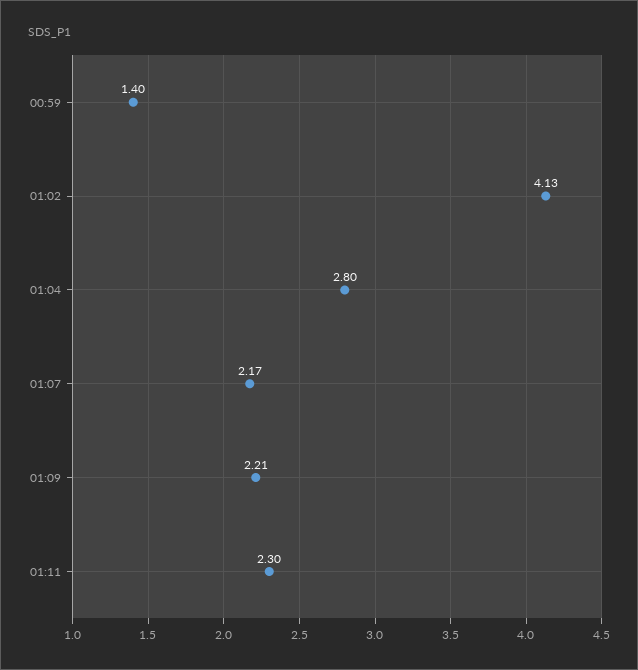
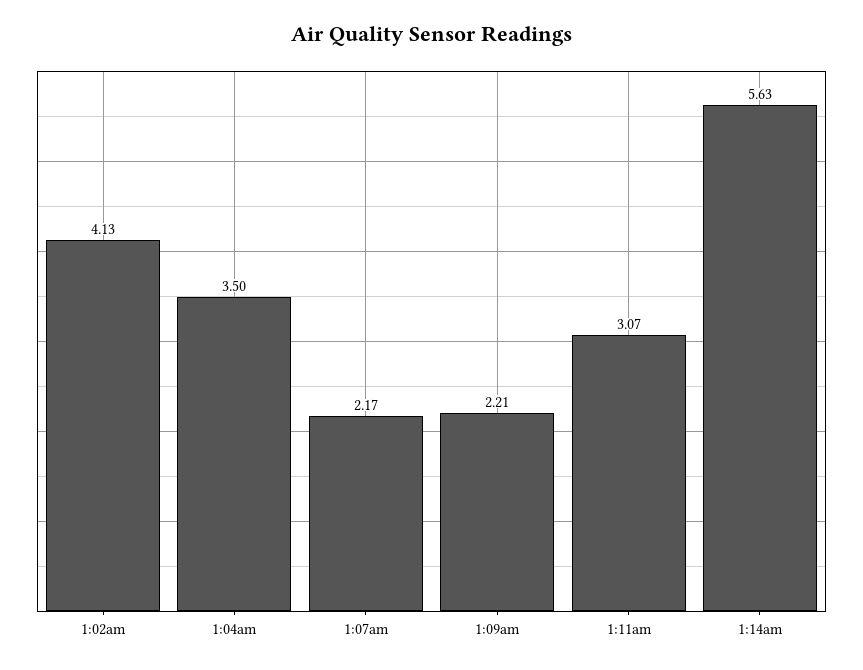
00:59: 1.4 -> none
01:04: 2.8 -> 3.5
01:11: 2.3 -> 3.07
1:14am: none -> 5.63

